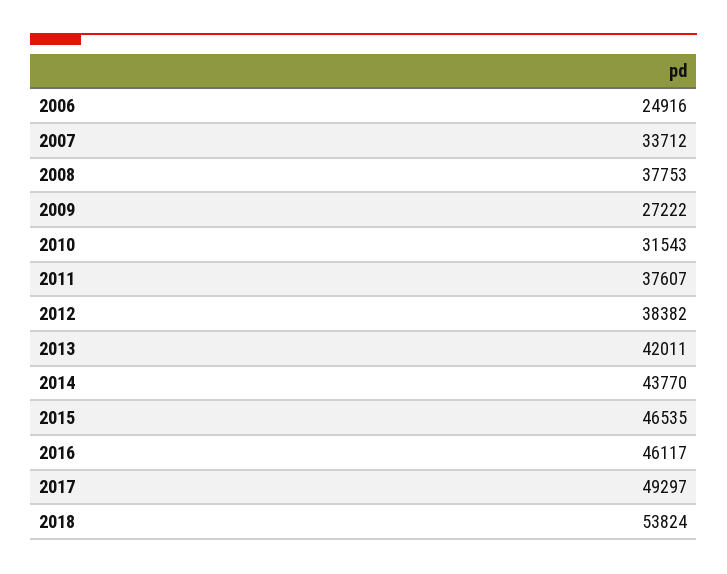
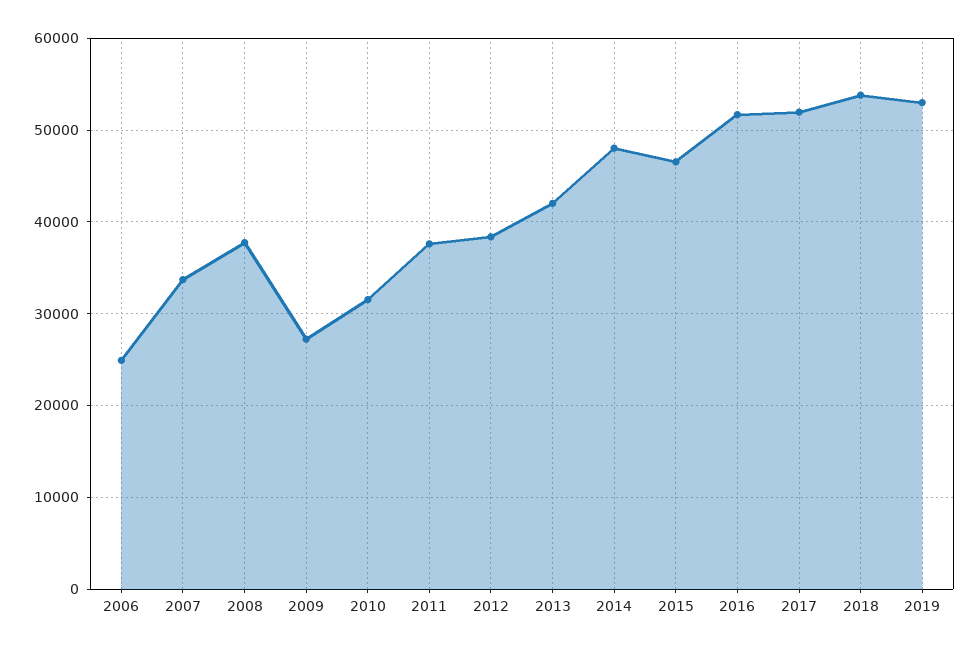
2014: 43770 -> 48000
2016: 46117 -> 52000
2017: 49297 -> 52000
2019: none -> 53000

